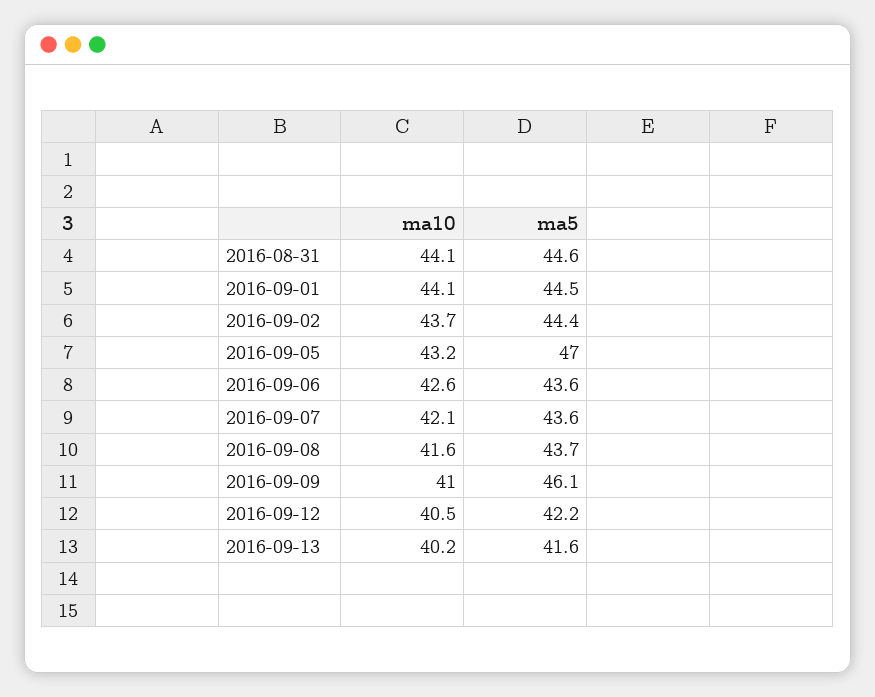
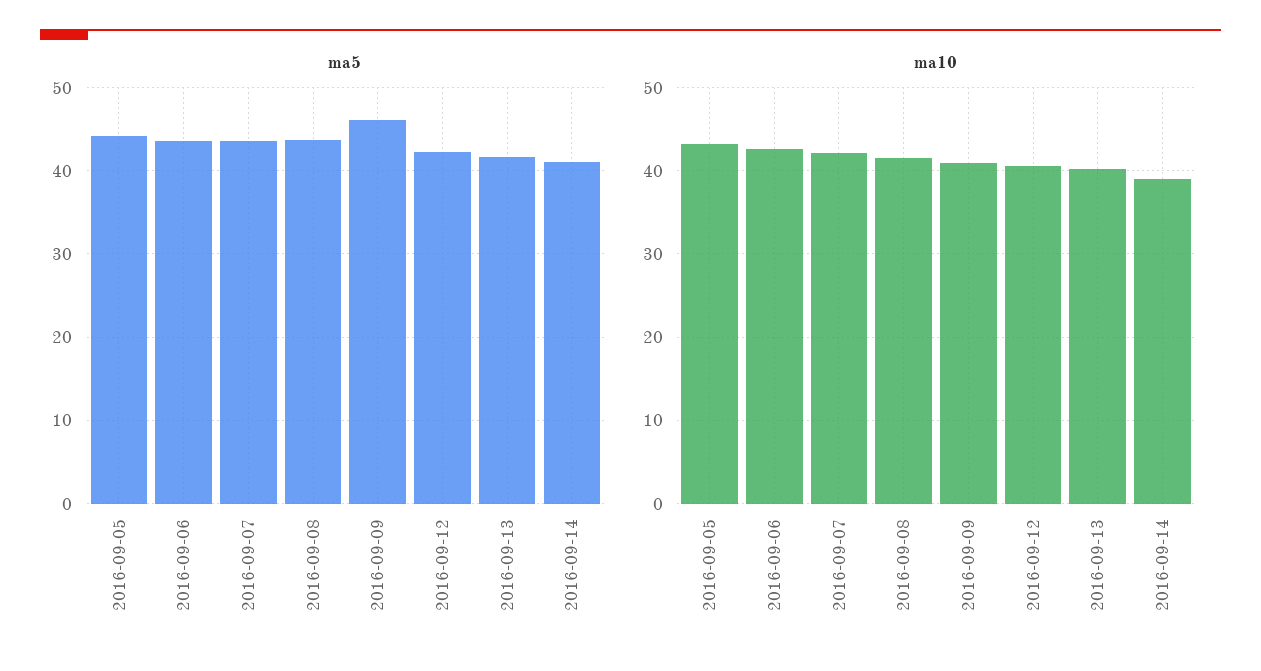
ma10, 2016-08-31: 44.1 -> none
ma5, 2016-08-31: 44.6 -> none
ma10, 2016-09-01: 44.1 -> none
ma5, 2016-09-01: 44.5 -> none
ma10, 2016-09-02: 43.7 -> none
ma5, 2016-09-02: 44.4 -> none
ma5, 2016-09-05: 47 -> 44
ma5, 2016-09-14: none -> 41
ma10, 2016-09-14: none -> 39

